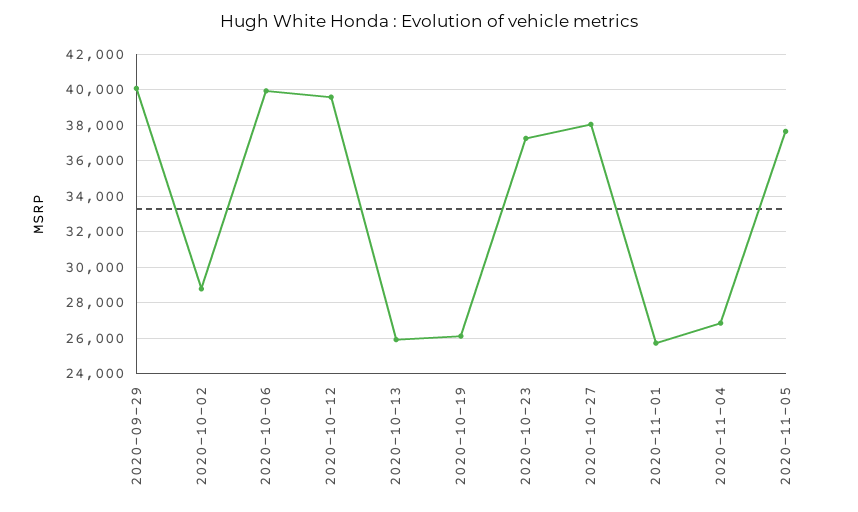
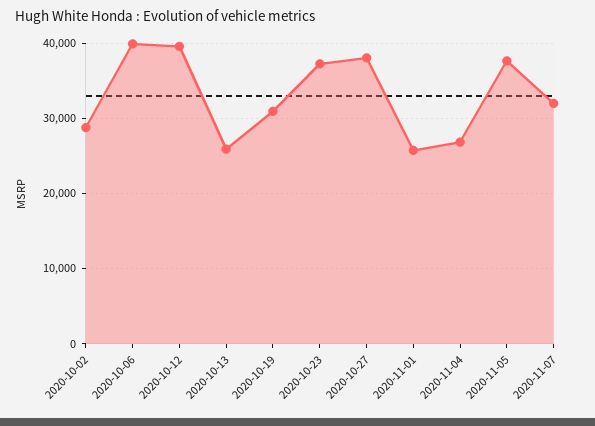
2020-09-29: 40000 -> none
2020-10-19: 26000 -> 31000
2020-11-07: none -> 32000

